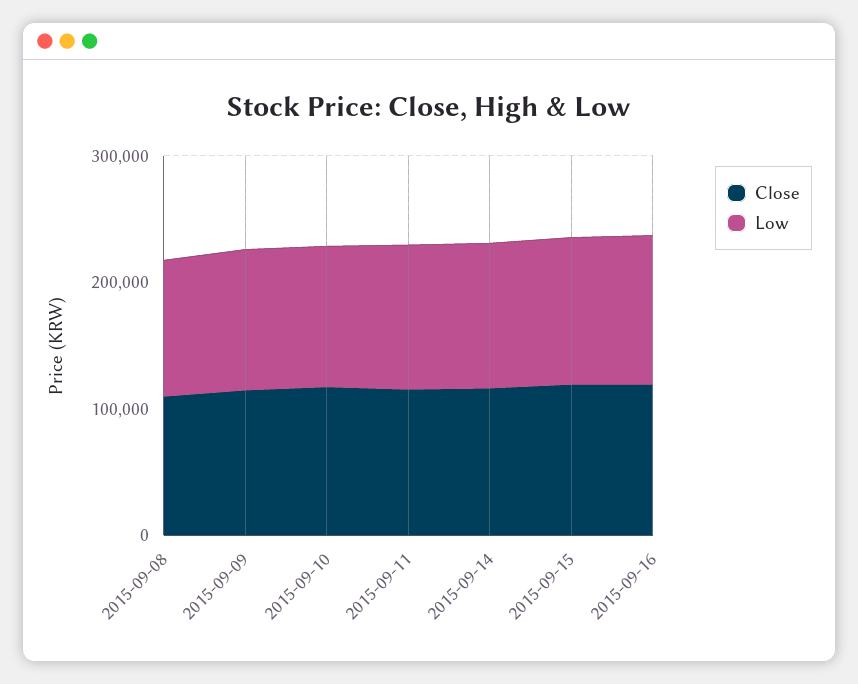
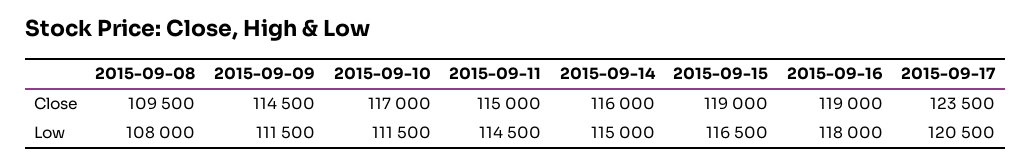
Close, 2015-09-17: none -> 123500
Low, 2015-09-17: none -> 120500

